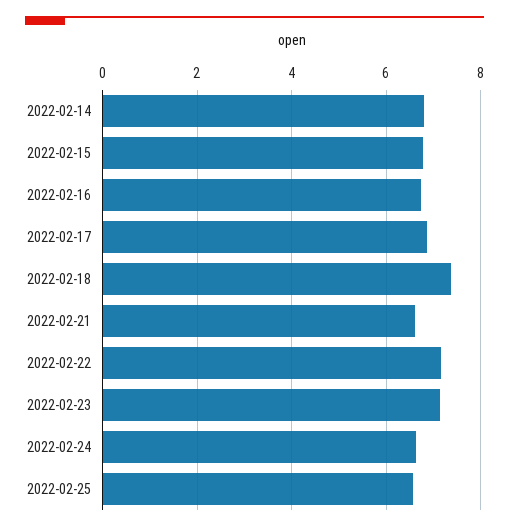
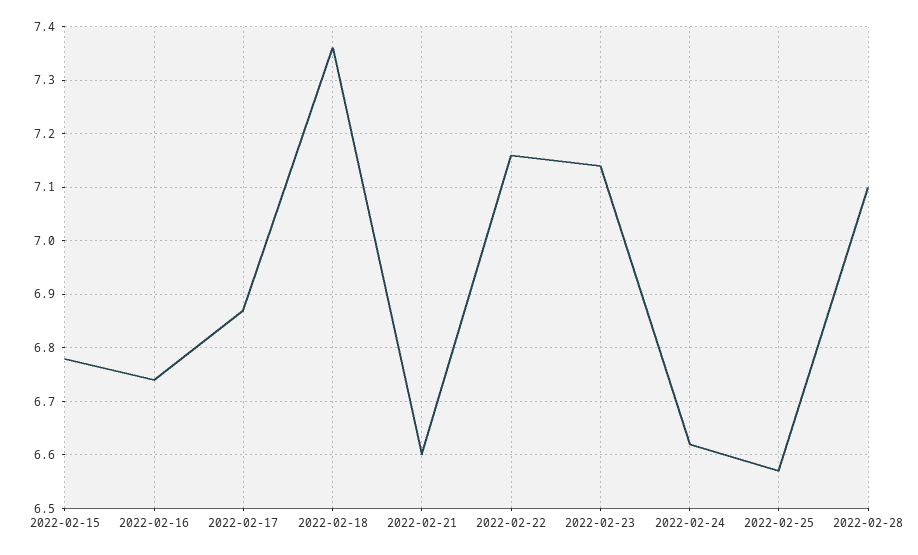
2022-02-14: 6.8 -> none
2022-02-28: none -> 7.1

